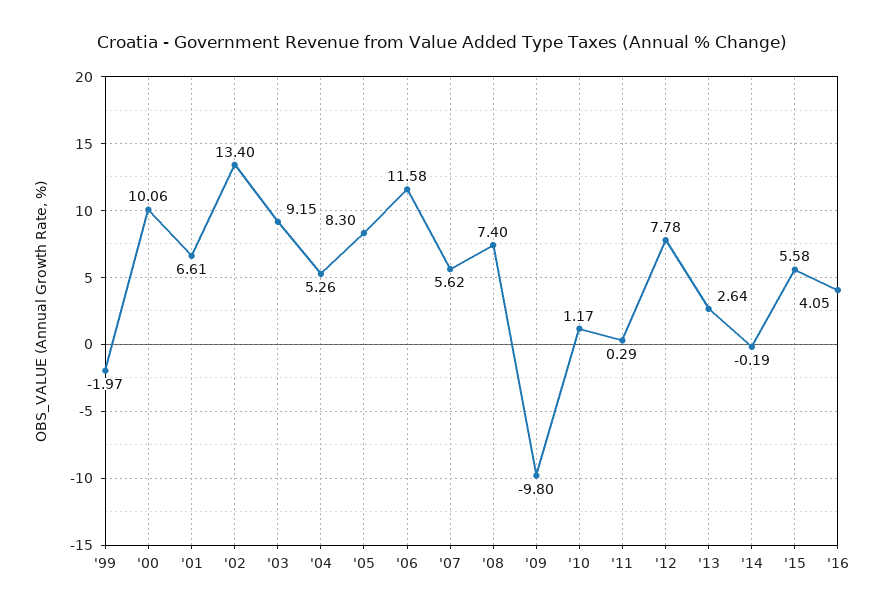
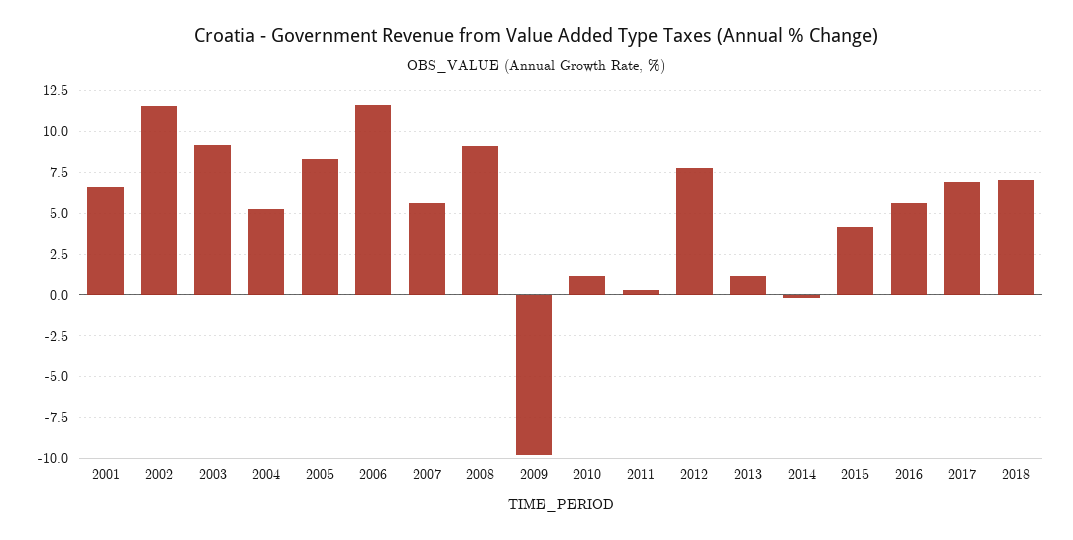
'99: -1.97 -> none
'00: 10.06 -> none
'02: 13.4 -> 11.5
'08: 7.4 -> 9
'13: 2.64 -> 1
'15: 5.58 -> 4
'16: 4.05 -> 5.5
2017: none -> 7
2018: none -> 7

